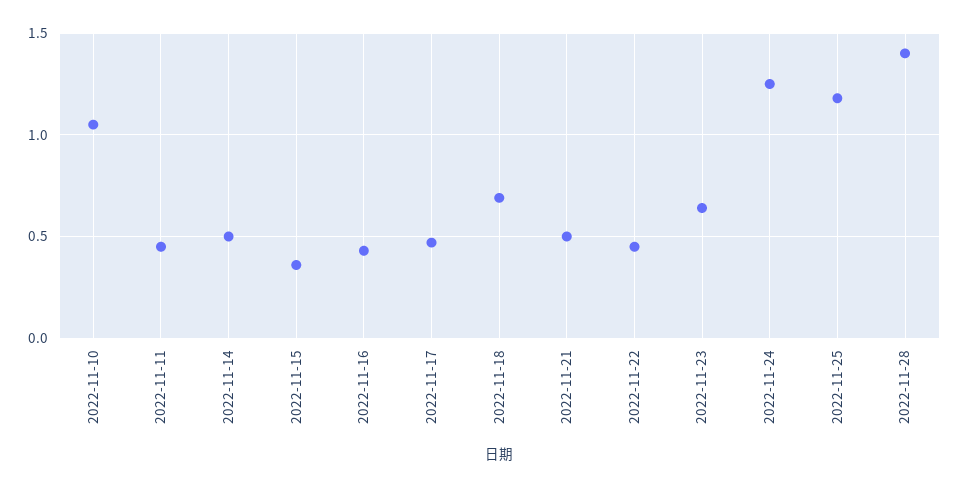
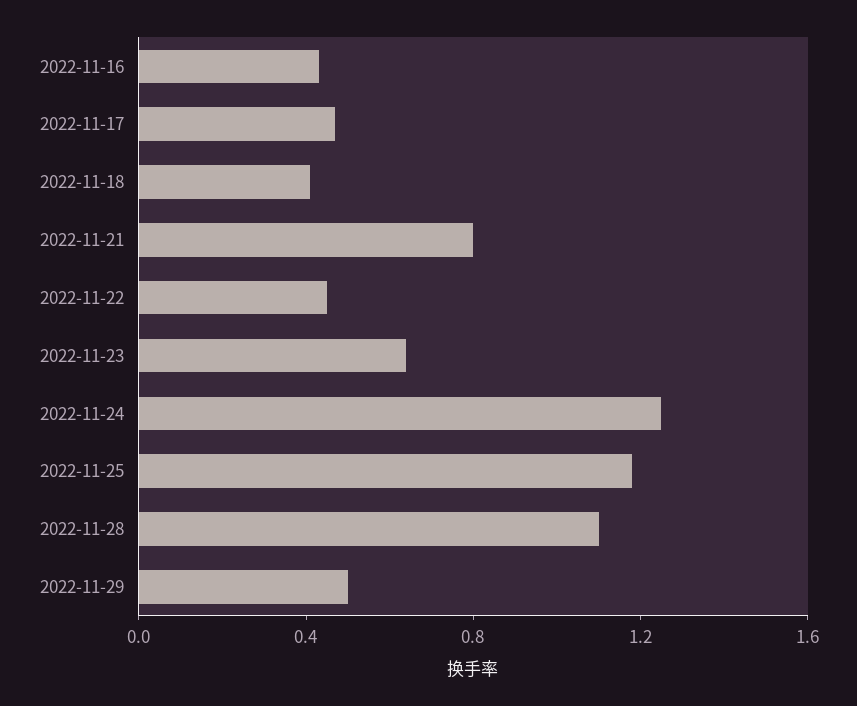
2022-11-10: 1.05 -> none
2022-11-11: 0.45 -> none
2022-11-14: 0.5 -> none
2022-11-15: 0.35 -> none
2022-11-18: 0.7 -> 0.4
2022-11-21: 0.5 -> 0.8
2022-11-28: 1.4 -> 1.1
2022-11-29: none -> 0.5

